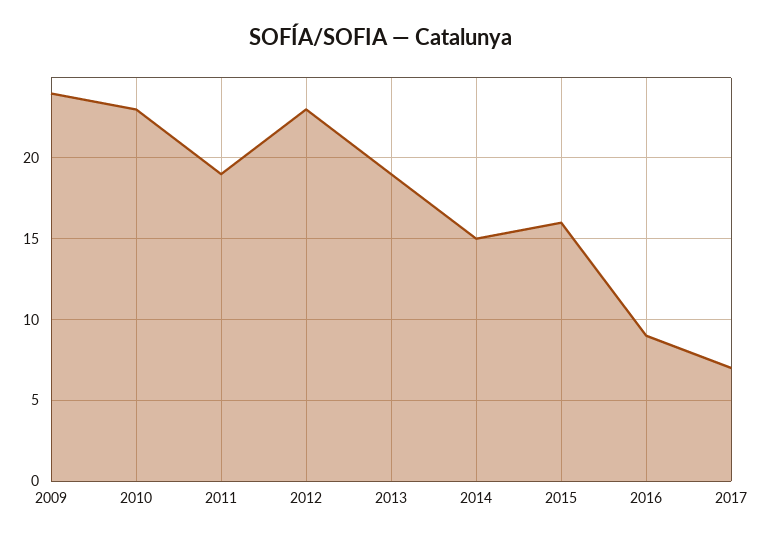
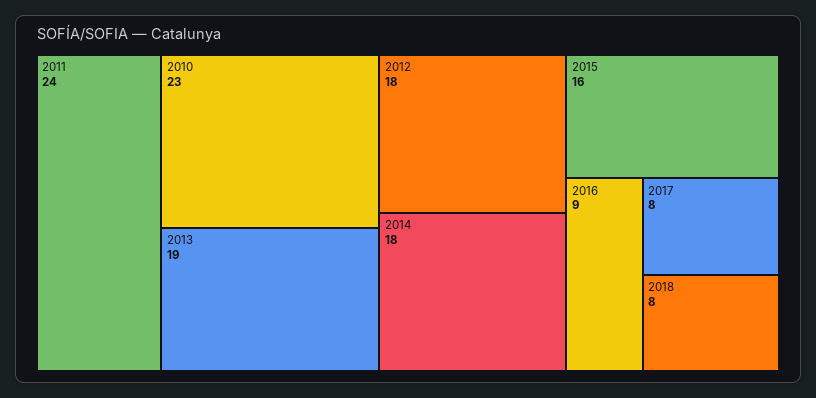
2009: 24 -> none
2011: 19 -> 24
2012: 23 -> 18
2014: 15 -> 18
2017: 7 -> 8
2018: none -> 8

